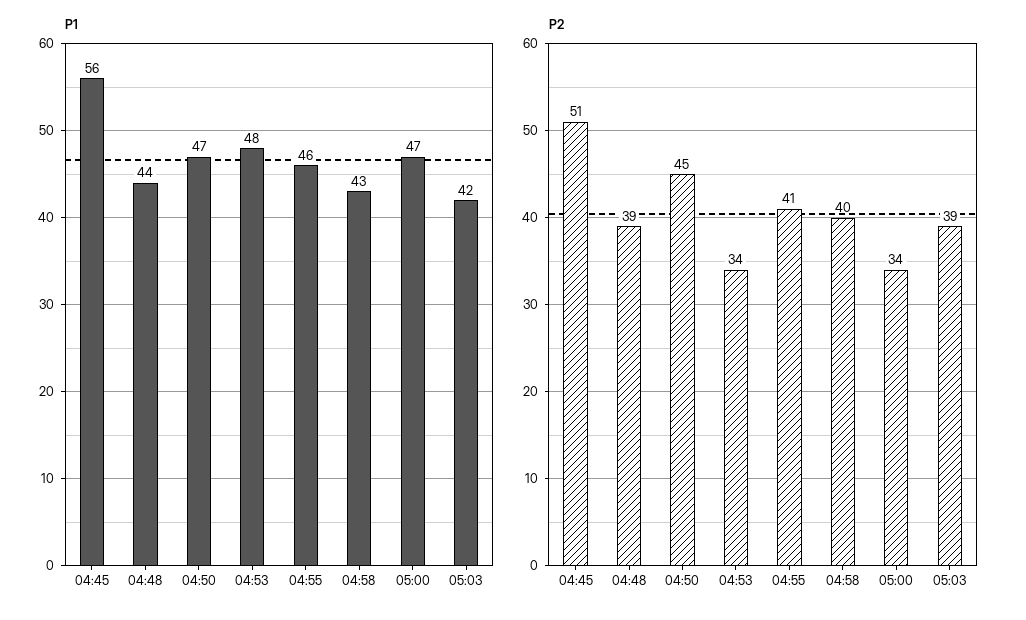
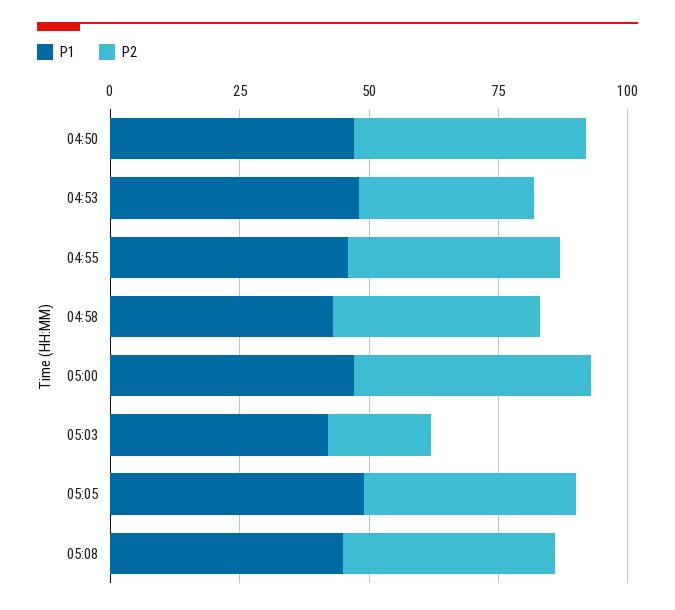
P1, 04:45: 56 -> none
P1, 04:48: 44 -> none
P2, 04:45: 51 -> none
P2, 04:48: 39 -> none
P2, 05:00: 34 -> 45
P2, 05:03: 39 -> 20
P1, 05:05: none -> 50
P2, 05:05: none -> 40
P1, 05:08: none -> 45
P2, 05:08: none -> 40

